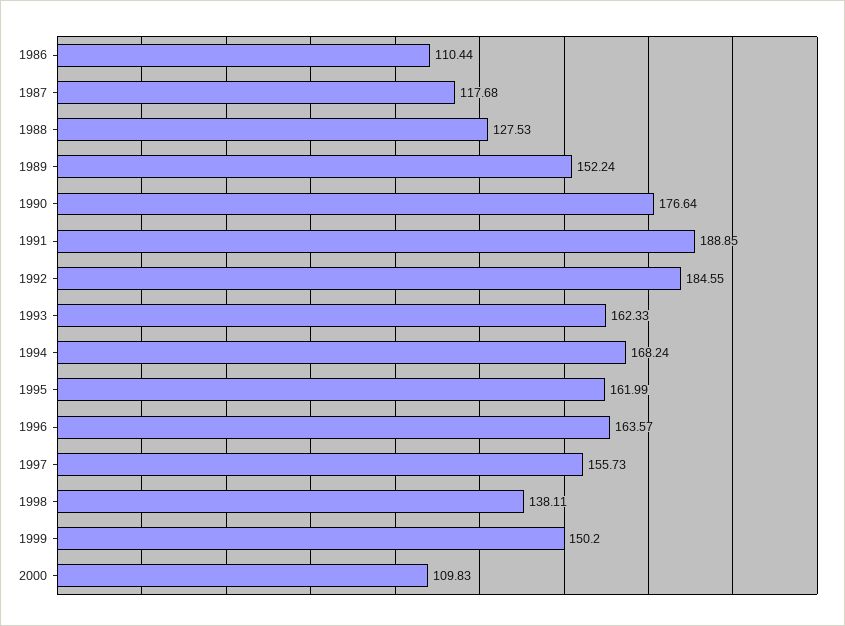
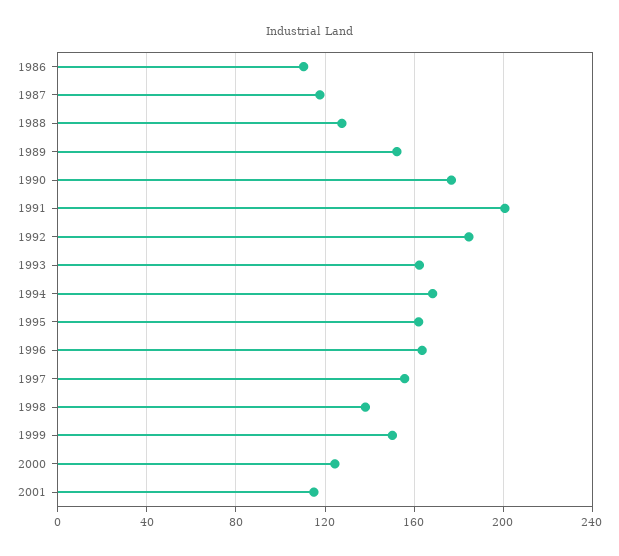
1991: 188.85 -> 200
2000: 109.83 -> 125
2001: none -> 115

